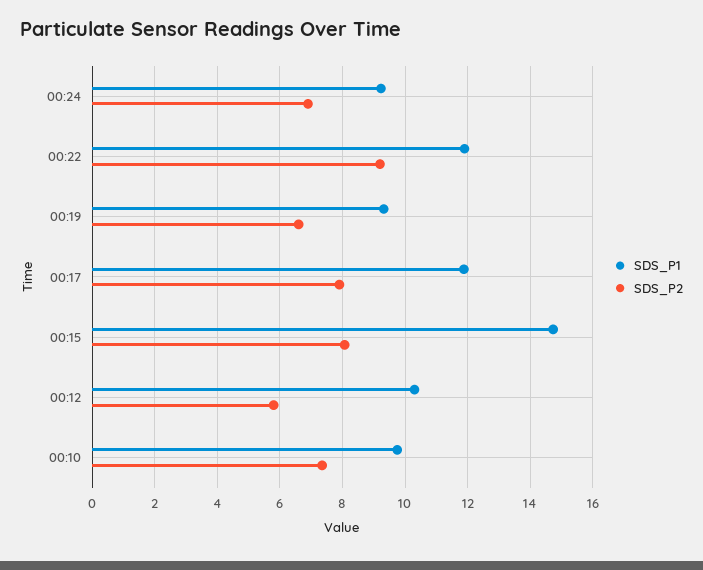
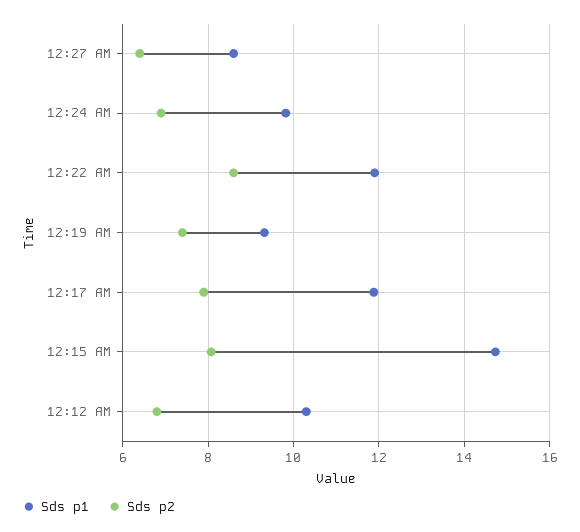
SDS_P1, 00:24: 9.2 -> 9.8
SDS_P2, 00:22: 9.2 -> 8.6
SDS_P2, 00:19: 6.6 -> 7.4
SDS_P2, 00:12: 5.8 -> 6.8
SDS_P1, 00:10: 9.8 -> none
SDS_P2, 00:10: 7.4 -> none
SDS_P1, 12:27 AM: none -> 8.6
SDS_P2, 12:27 AM: none -> 6.4

